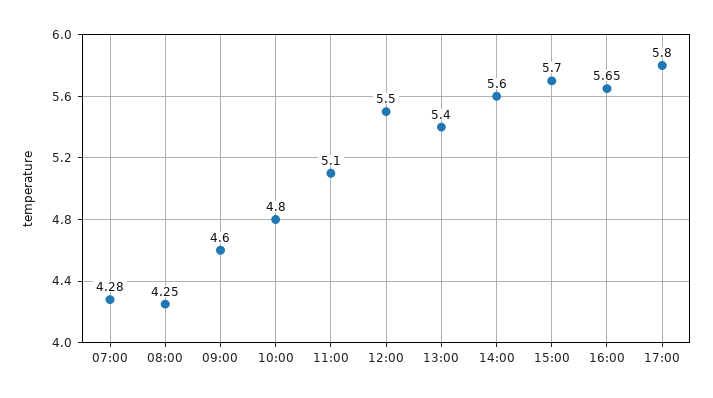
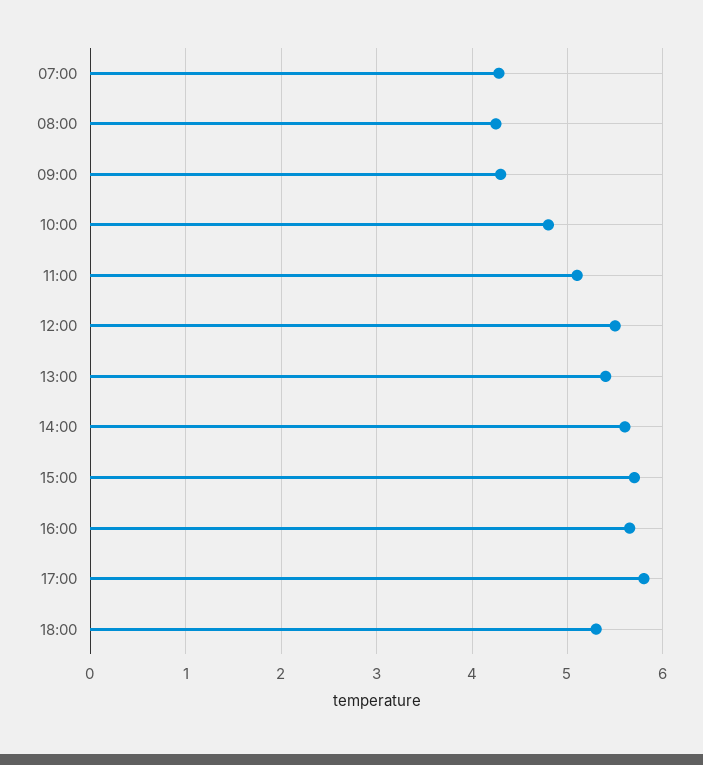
09:00: 4.6 -> 4.3
18:00: none -> 5.3

